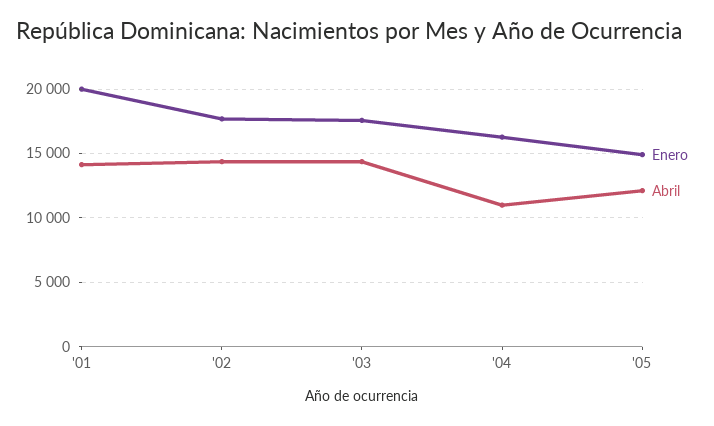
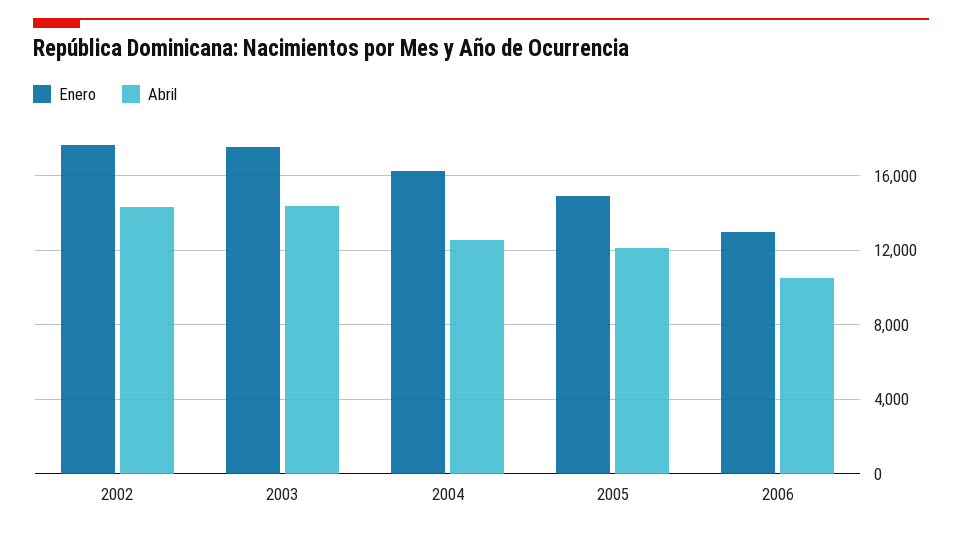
Enero, '01: 20000 -> none
Abril, '01: 14000 -> none
Abril, '04: 11000 -> 12500
Enero, 2006: none -> 13000
Abril, 2006: none -> 10500

